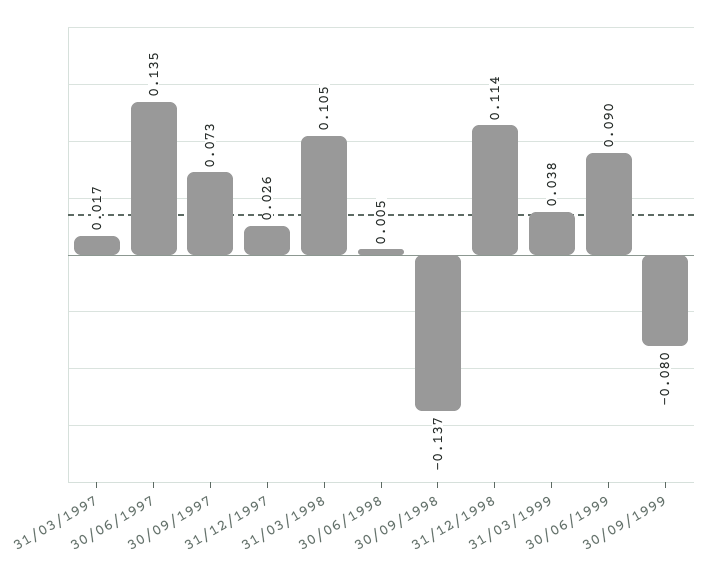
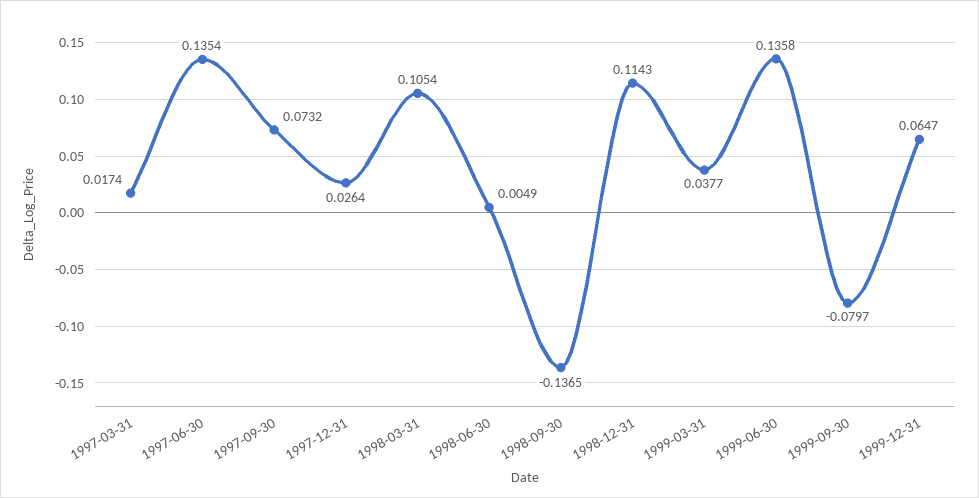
30/06/1999: 0.09 -> 0.1358
1999-12-31: none -> 0.0647

